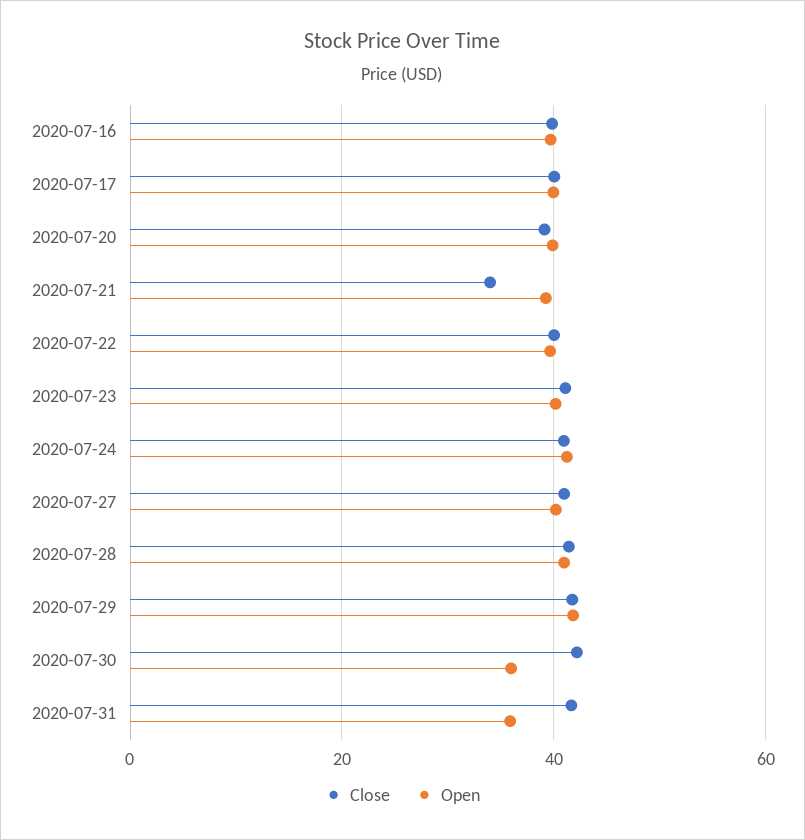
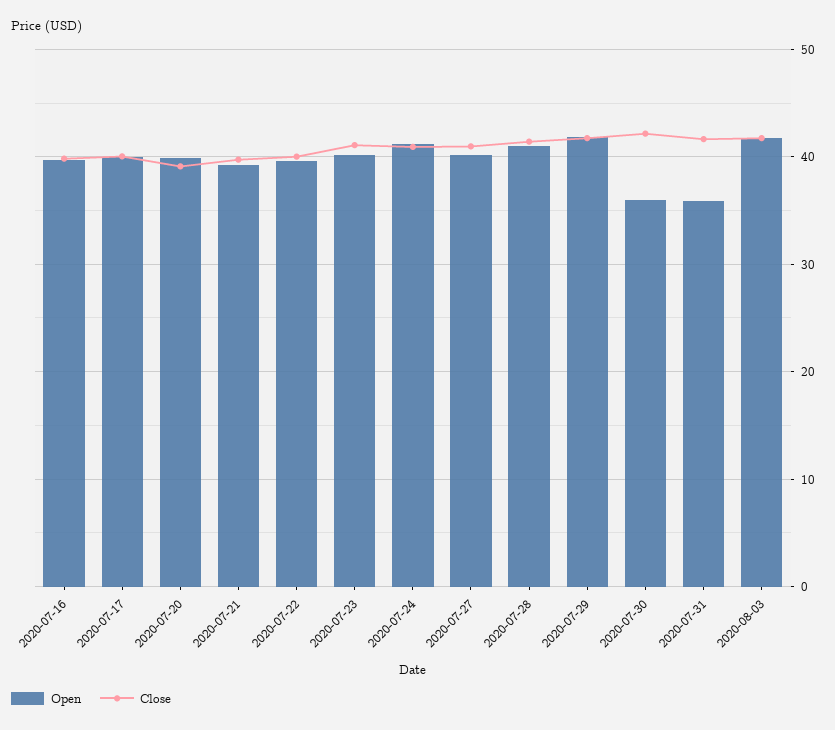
Close, 2020-07-21: 34 -> 40
Open, 2020-08-03: none -> 42
Close, 2020-08-03: none -> 42

